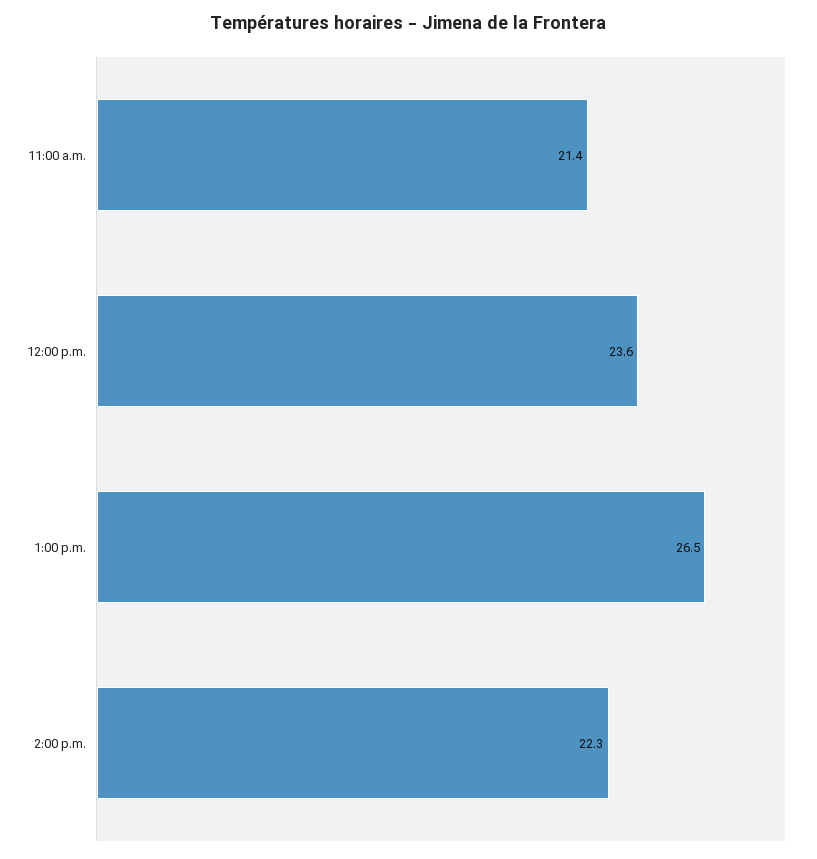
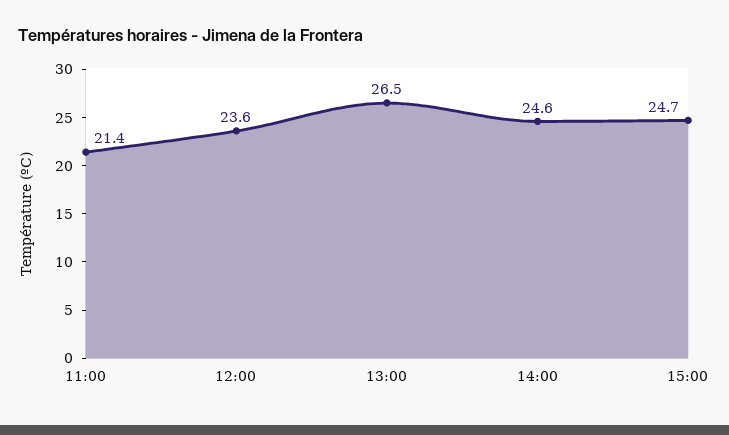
2:00 p.m.: 22.3 -> 24.6
15:00: none -> 24.7

